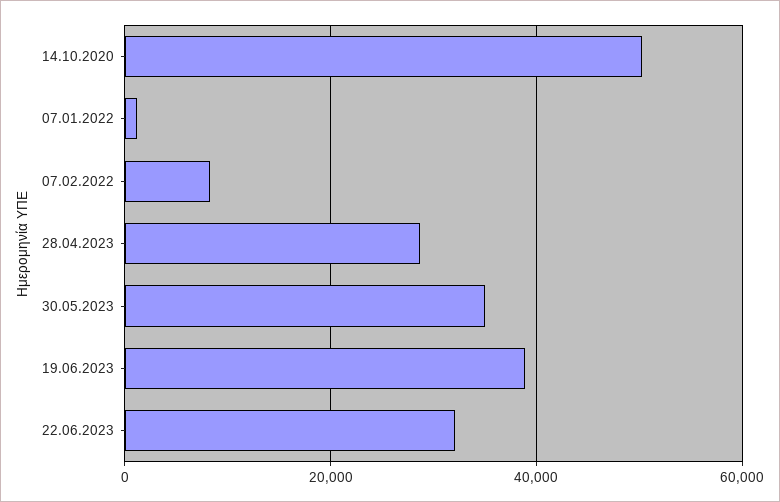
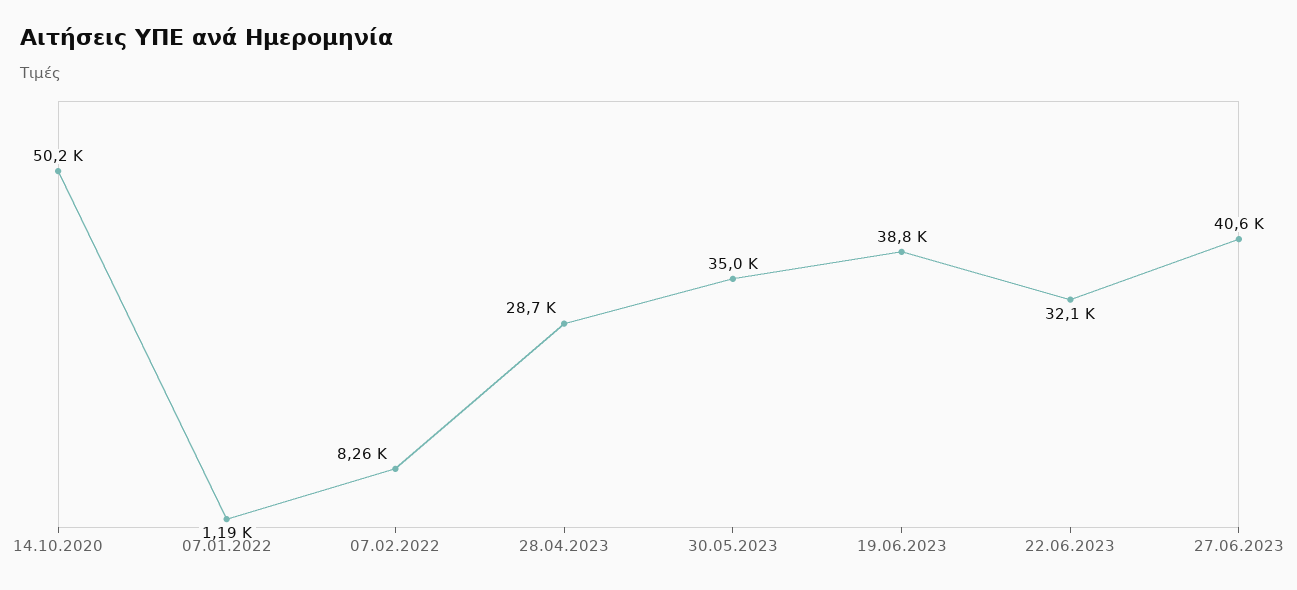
27.06.2023: none -> 40600

